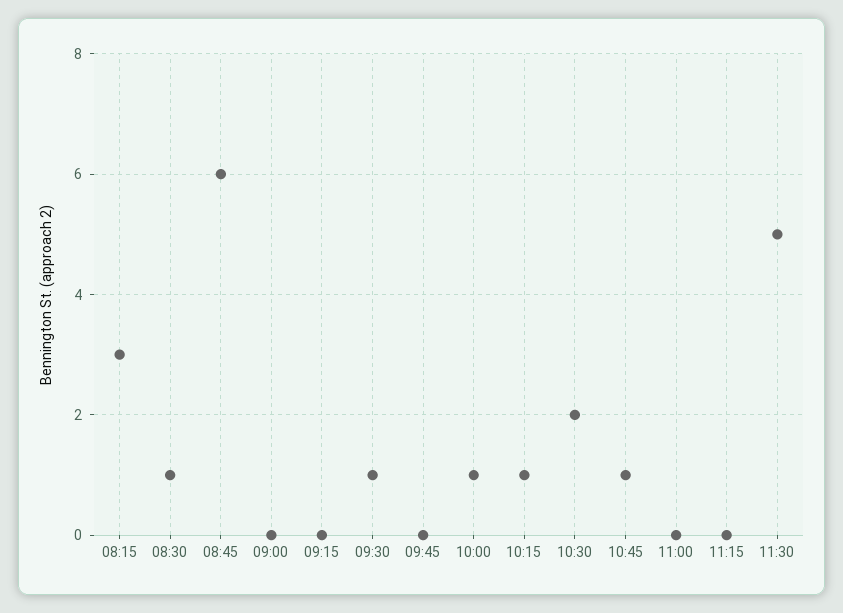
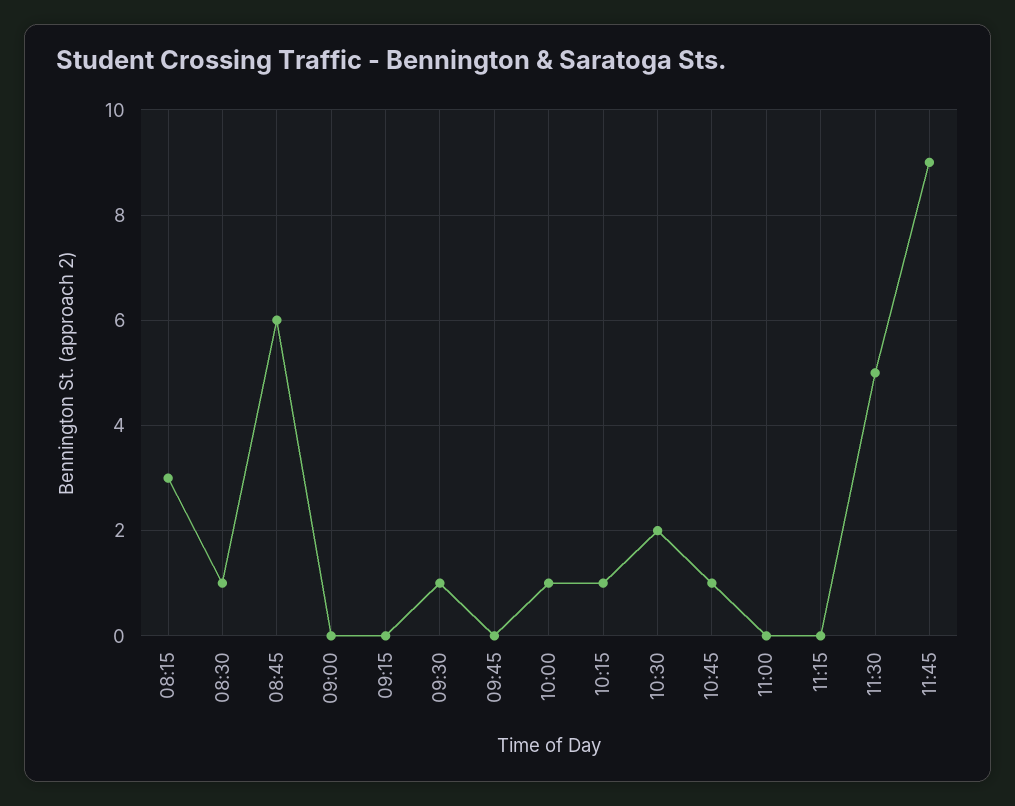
11:45: none -> 9

